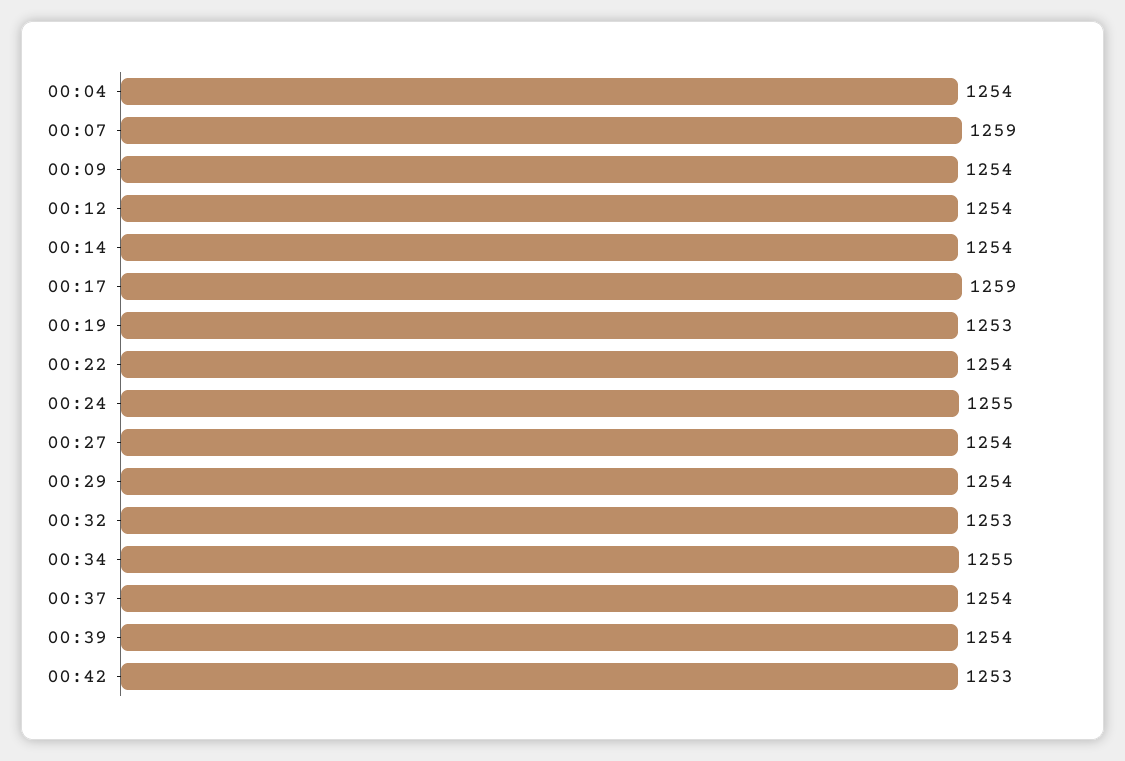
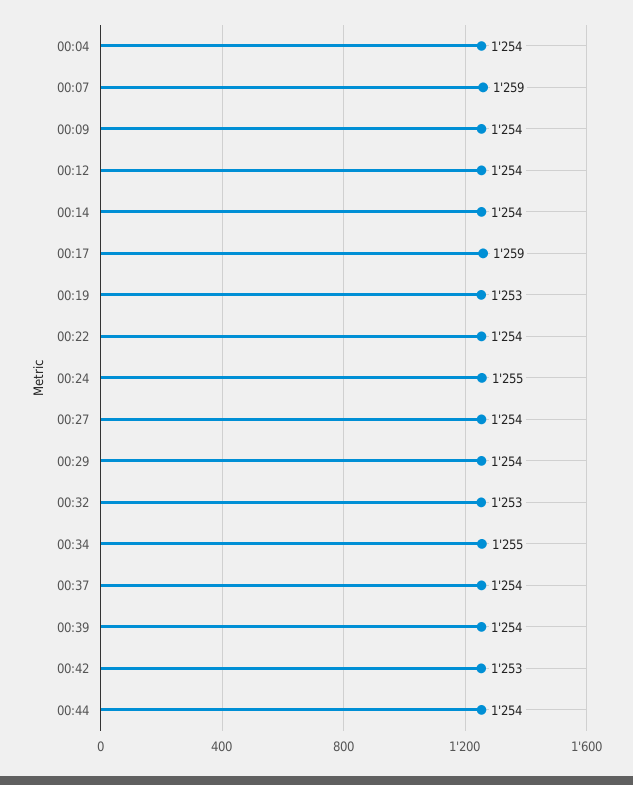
00:44: none -> 1254

